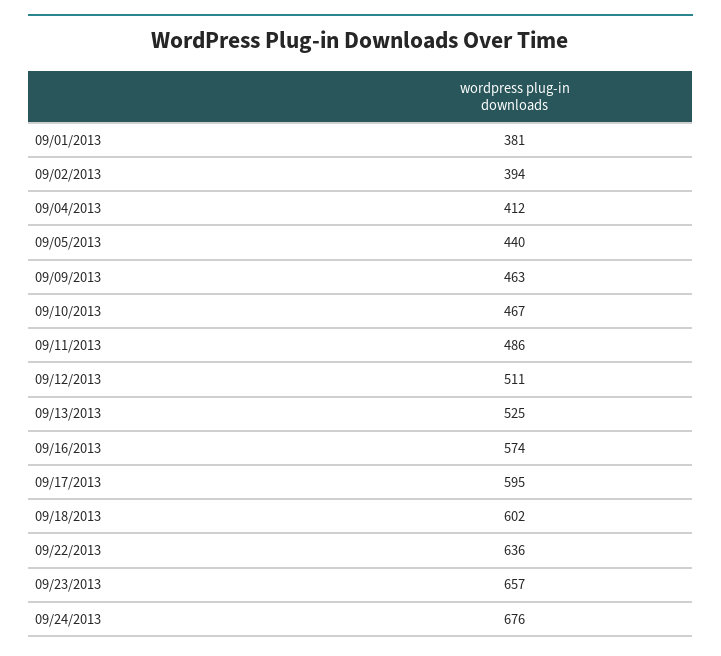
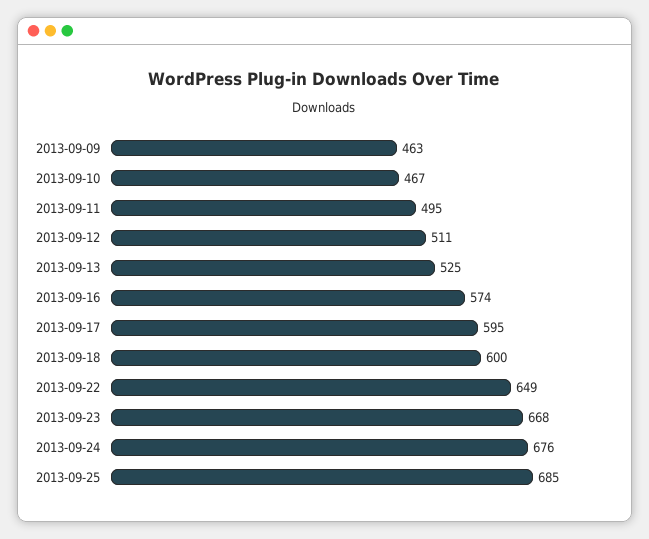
09/01/2013: 381 -> none
09/02/2013: 394 -> none
09/04/2013: 412 -> none
09/05/2013: 440 -> none
09/11/2013: 486 -> 495
09/18/2013: 602 -> 600
09/22/2013: 636 -> 649
09/23/2013: 657 -> 668
2013-09-25: none -> 685

